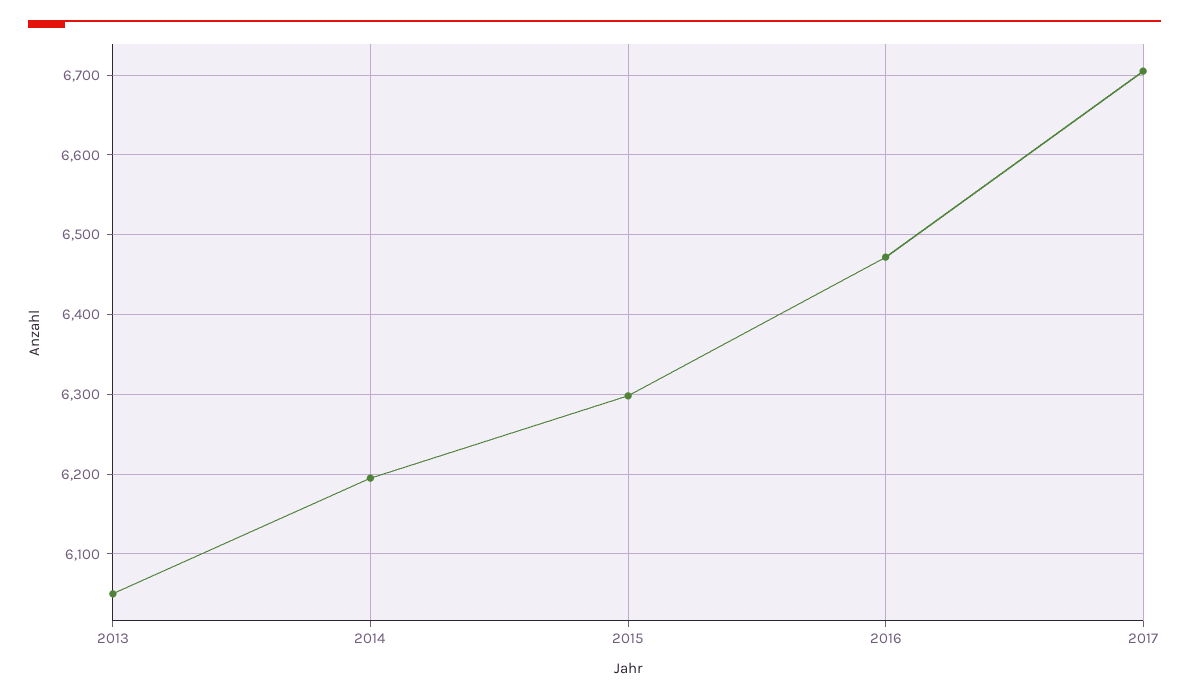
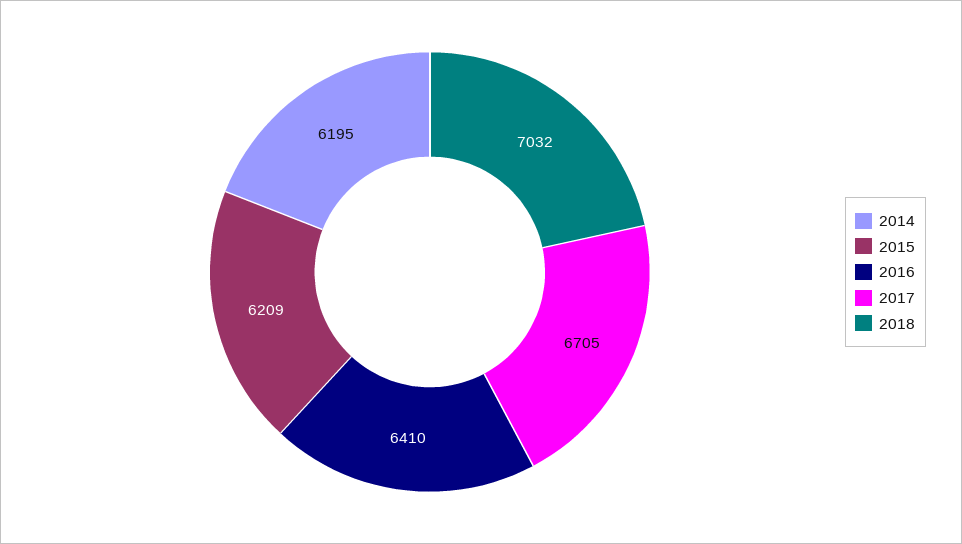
2013: 6050 -> none
2015: 6300 -> 6209
2016: 6470 -> 6410
2018: none -> 7032

